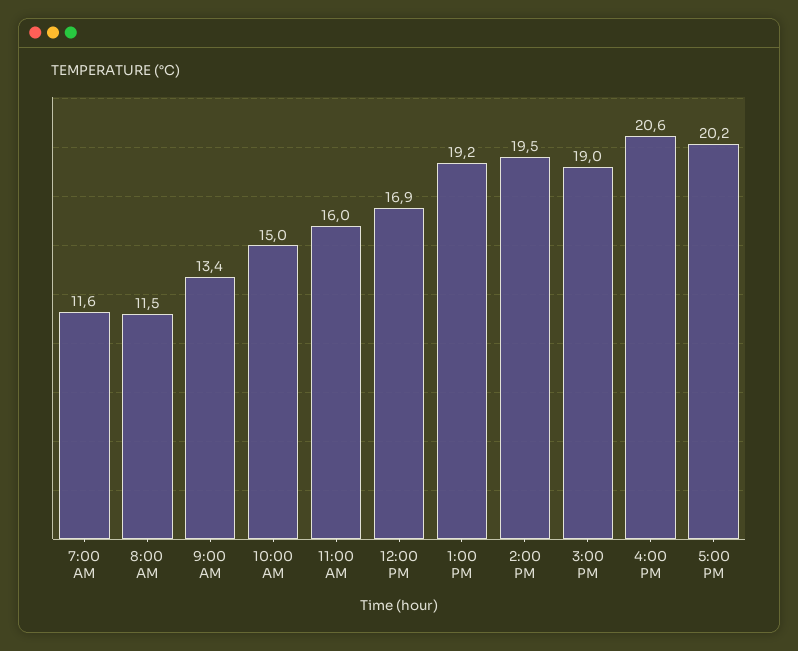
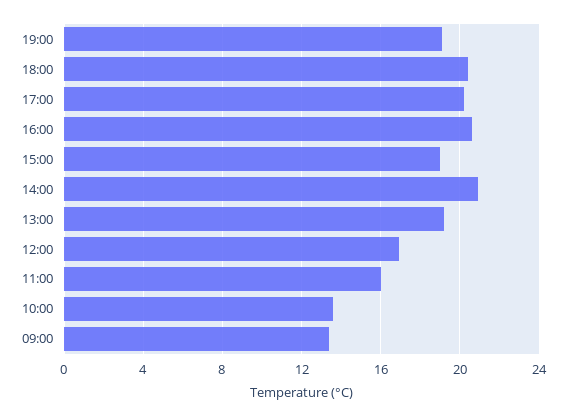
7:00 AM: 11.6 -> none
8:00 AM: 11.5 -> none
10:00 AM: 15 -> 13.5
2:00 PM: 19.5 -> 21
19:00: none -> 19
18:00: none -> 20.5

